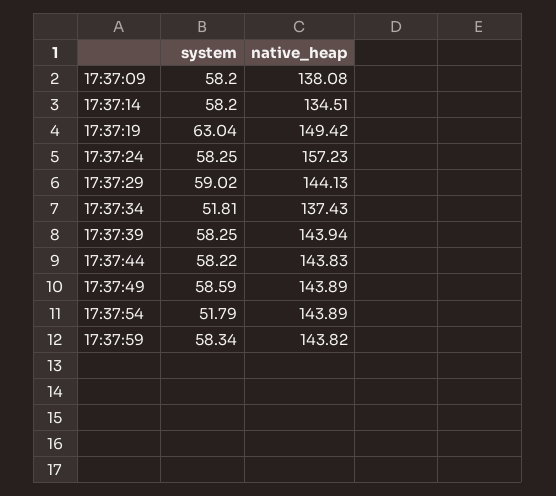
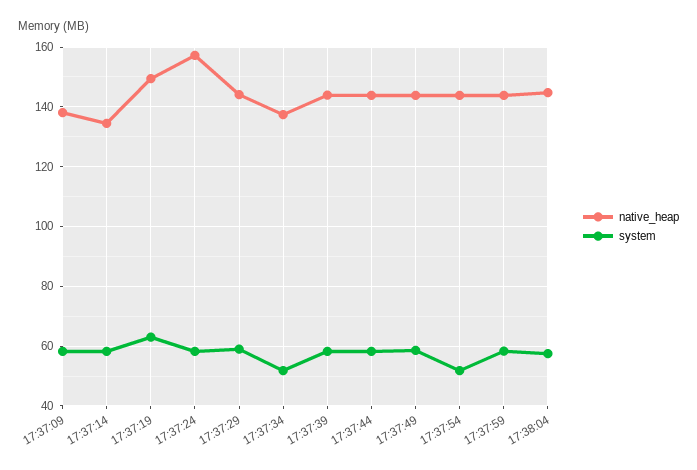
native_heap, 17:38:04: none -> 145
system, 17:38:04: none -> 57.5

